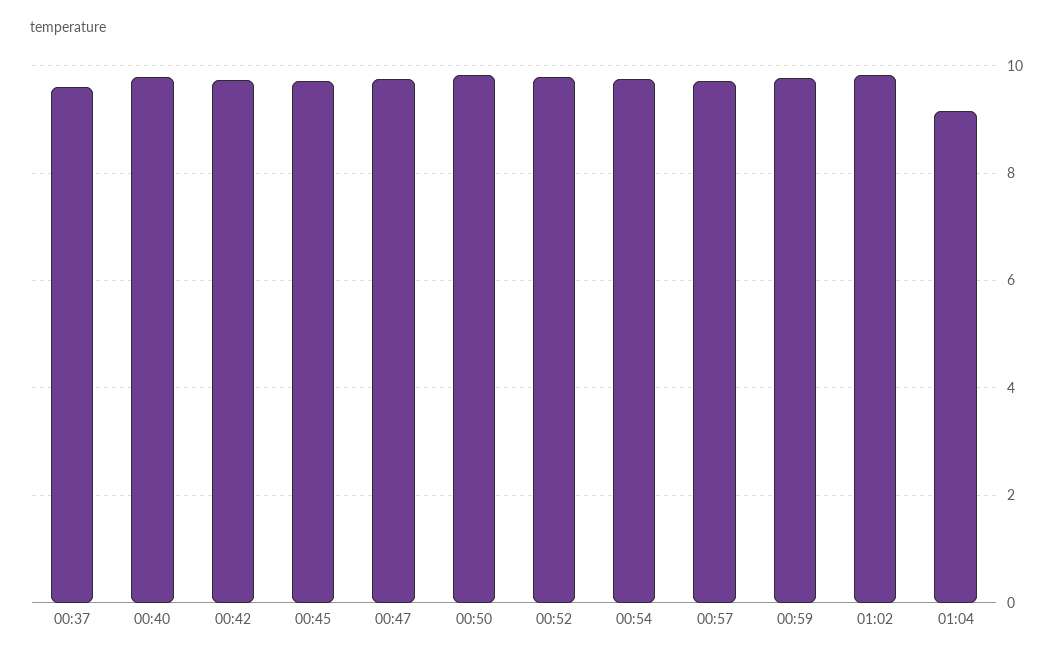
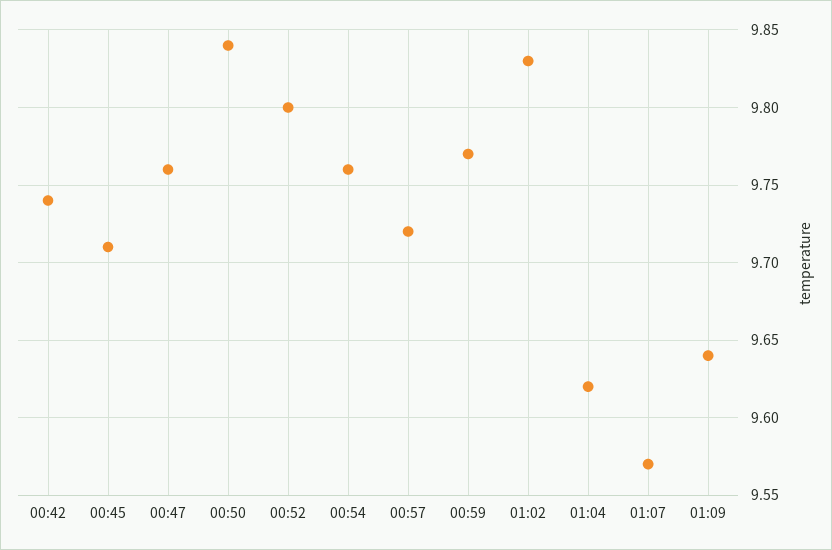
00:37: 9.6 -> none
00:40: 9.8 -> none
01:04: 9.2 -> 9.62
01:07: none -> 9.57
01:09: none -> 9.64

